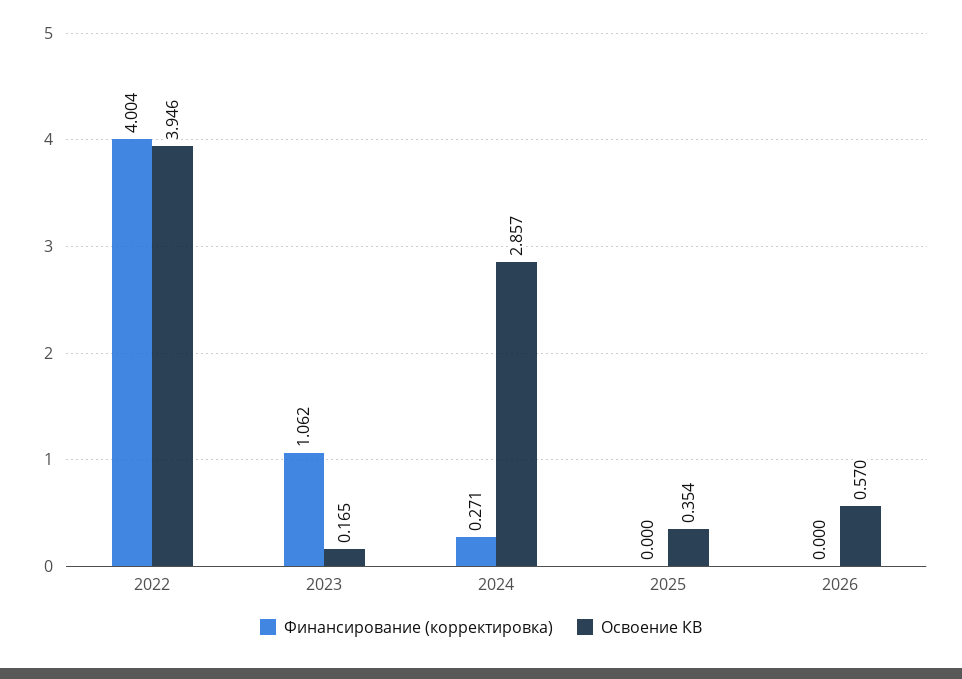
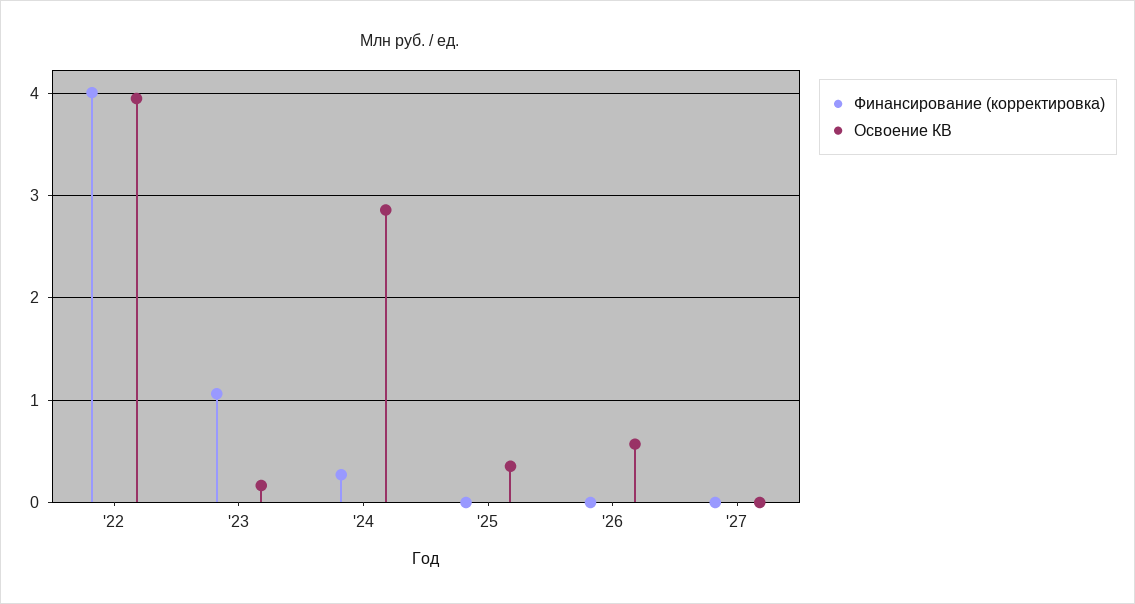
Финансирование (корректировка), '27: none -> 0
Освоение КВ, '27: none -> 0

